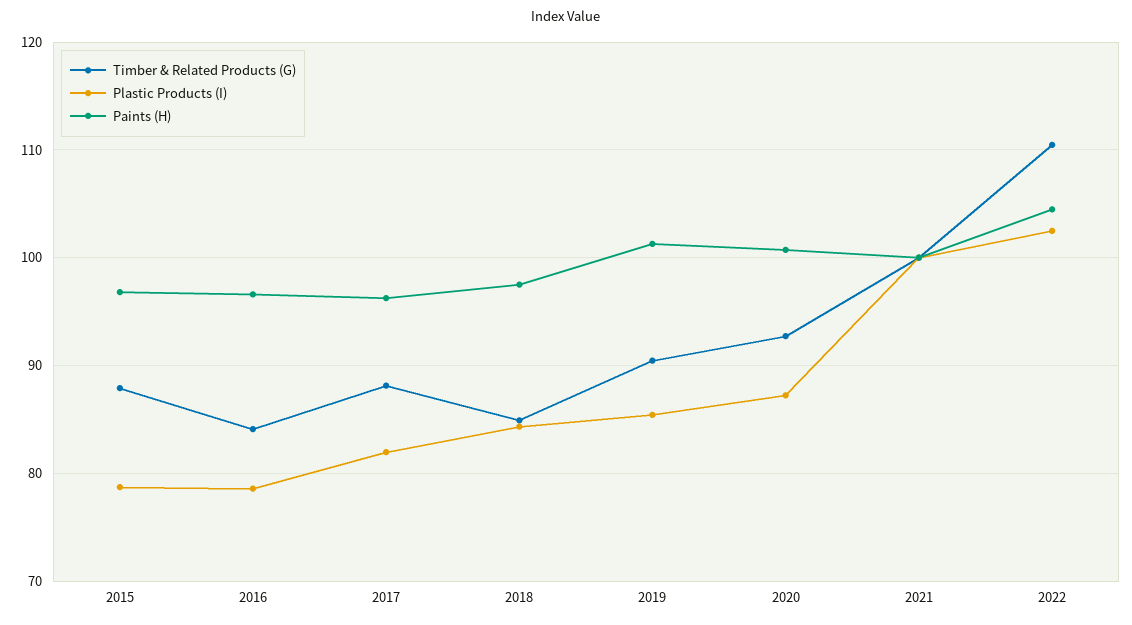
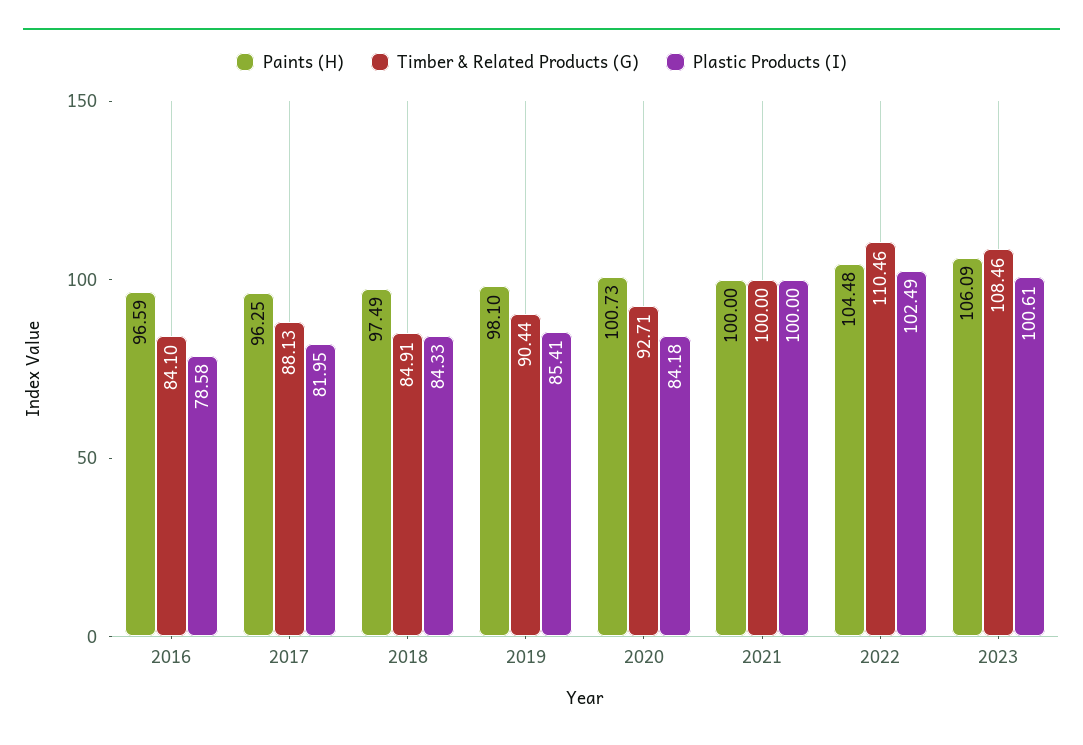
Timber & Related Products (G), 2015: 88 -> none
Plastic Products (I), 2015: 79 -> none
Paints (H), 2015: 97 -> none
Paints (H), 2019: 101 -> 98.1
Plastic Products (I), 2020: 87 -> 84.18
Paints (H), 2023: none -> 106.09
Timber & Related Products (G), 2023: none -> 108.46
Plastic Products (I), 2023: none -> 100.61

